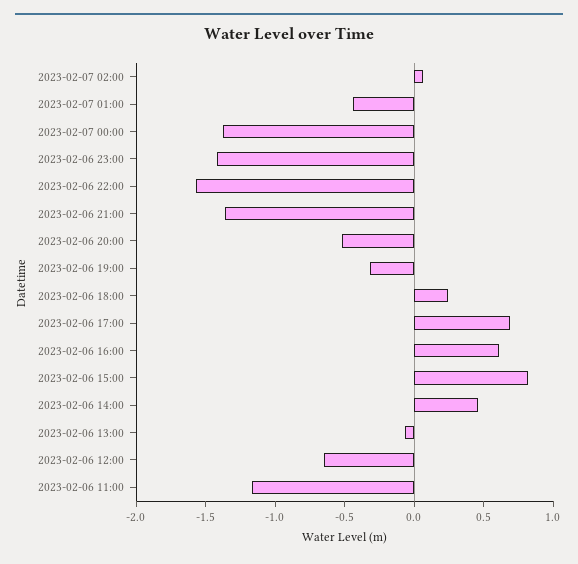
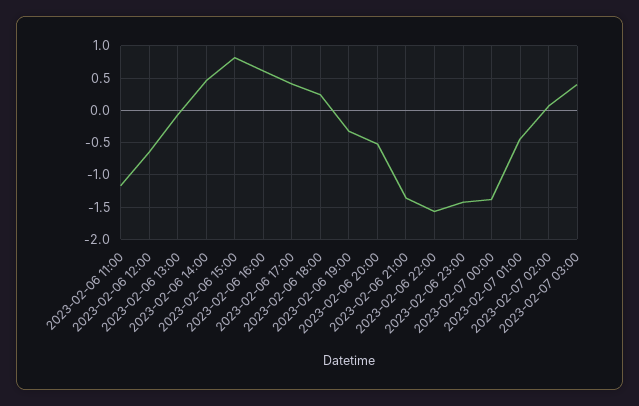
2023-02-06 17:00: 0.7 -> 0.4
2023-02-07 03:00: none -> 0.4

